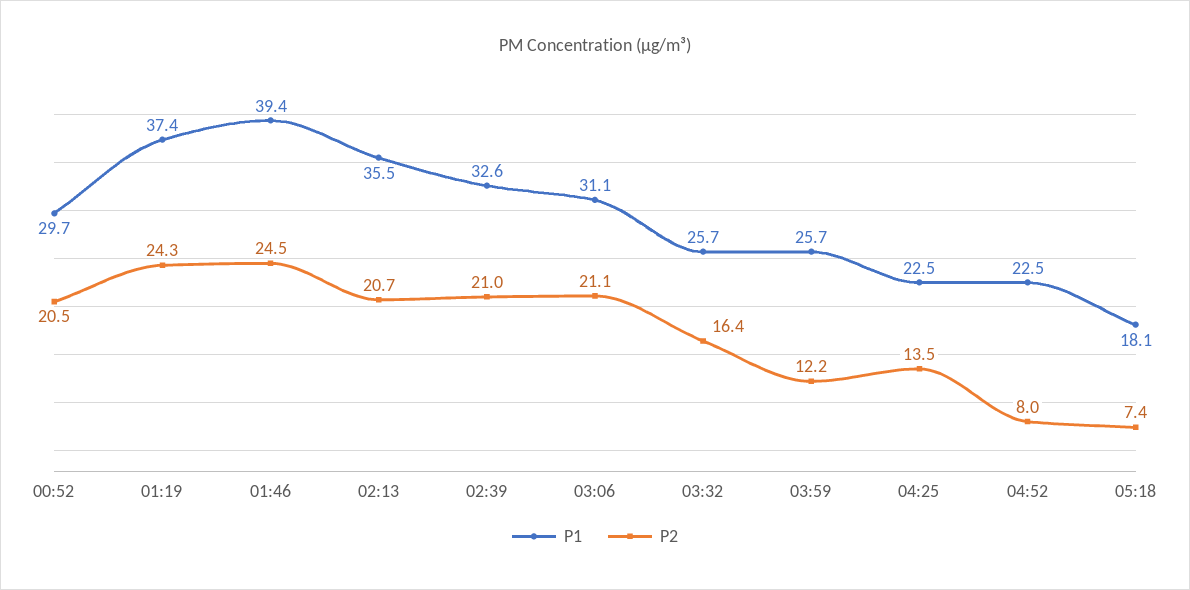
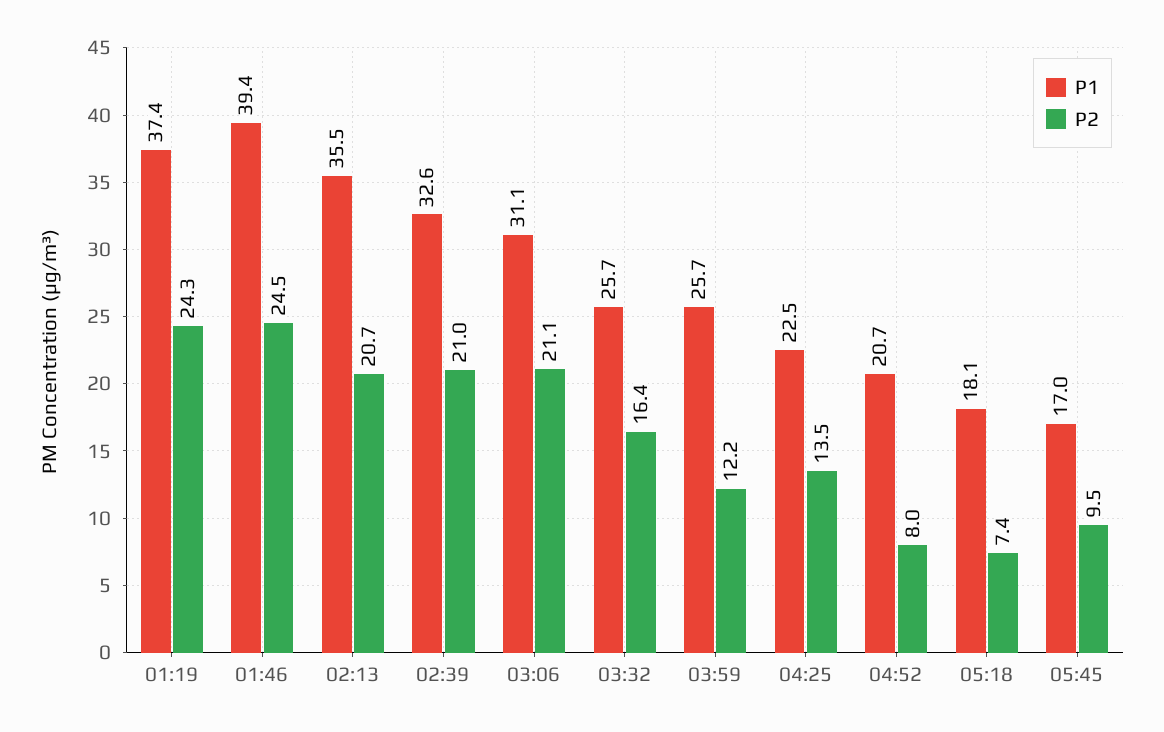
P1, 00:52: 29.7 -> none
P2, 00:52: 20.5 -> none
P1, 04:52: 22.5 -> 20.7
P1, 05:45: none -> 17
P2, 05:45: none -> 9.5

